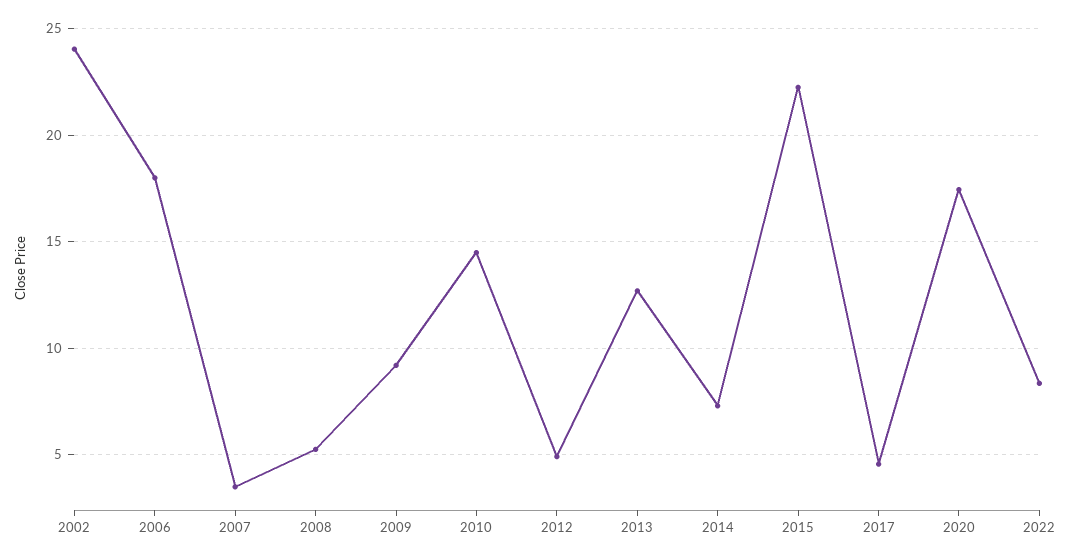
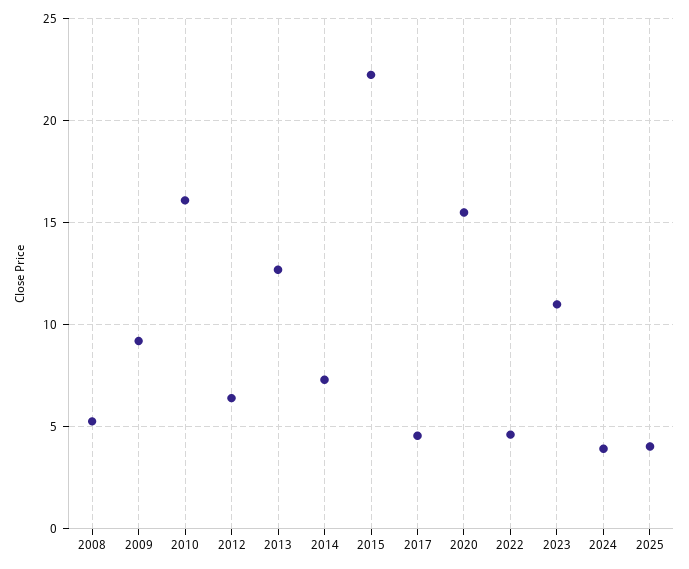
2002: 24 -> none
2006: 18 -> none
2007: 3.5 -> none
2010: 14.5 -> 16
2012: 5 -> 6.5
2020: 17.5 -> 15.5
2022: 8.5 -> 4.5
2023: none -> 11
2024: none -> 4
2025: none -> 4

